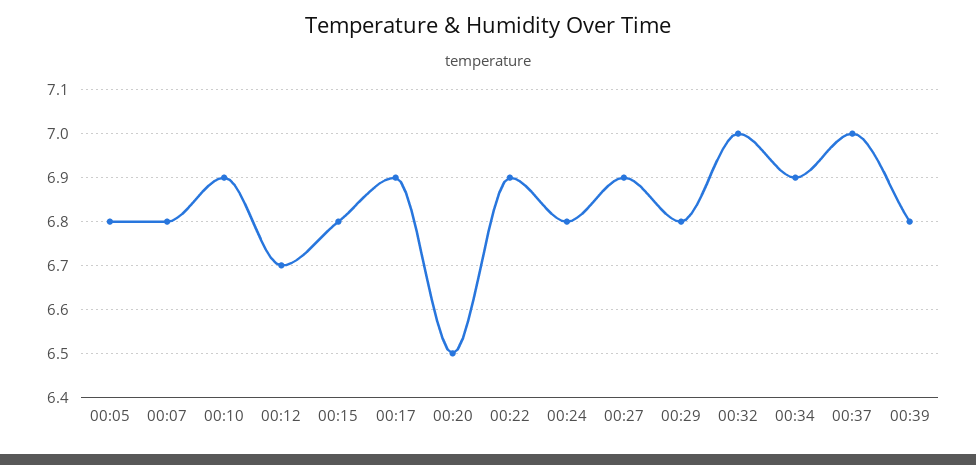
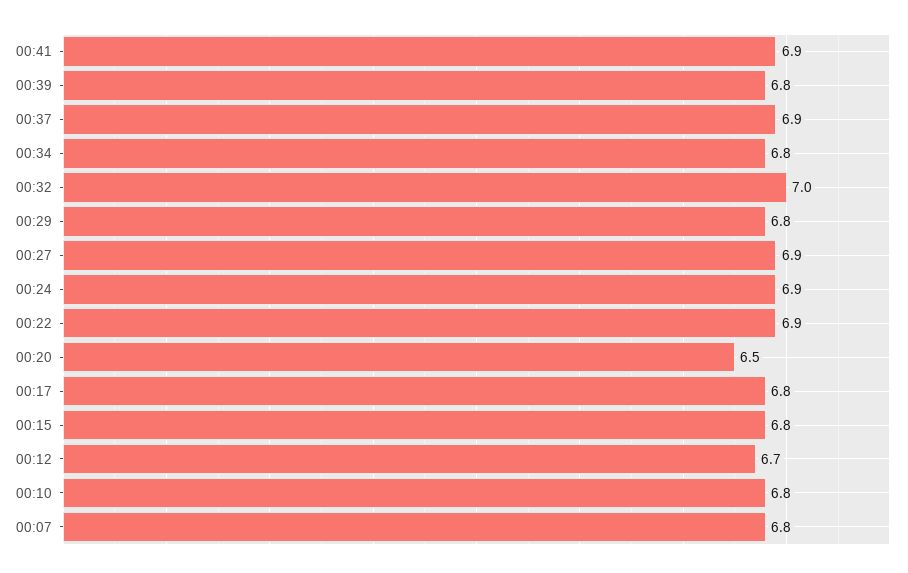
00:05: 6.8 -> none
00:10: 6.9 -> 6.8
00:17: 6.9 -> 6.8
00:24: 6.8 -> 6.9
00:34: 6.9 -> 6.8
00:37: 7 -> 6.9
00:41: none -> 6.9

